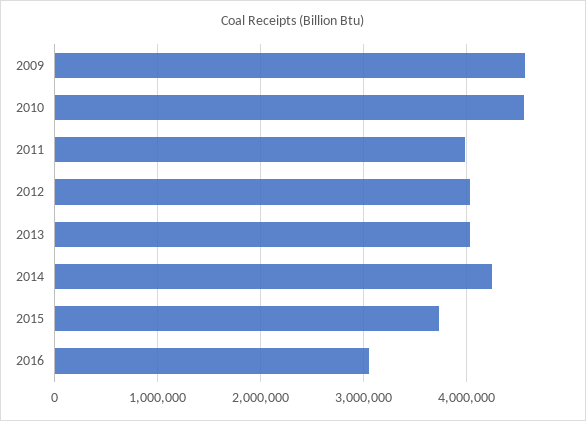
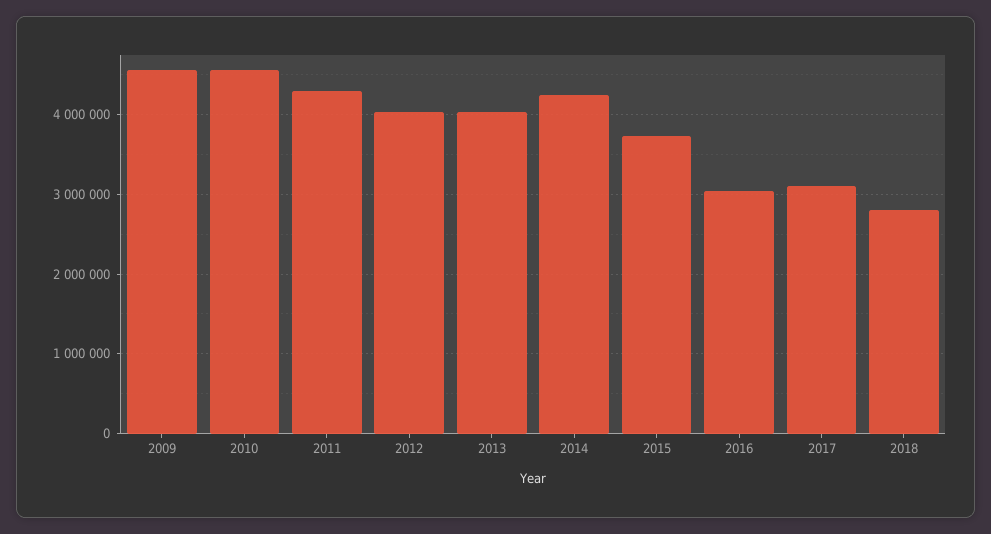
2011: 4000000 -> 4300000
2017: none -> 3100000
2018: none -> 2800000

